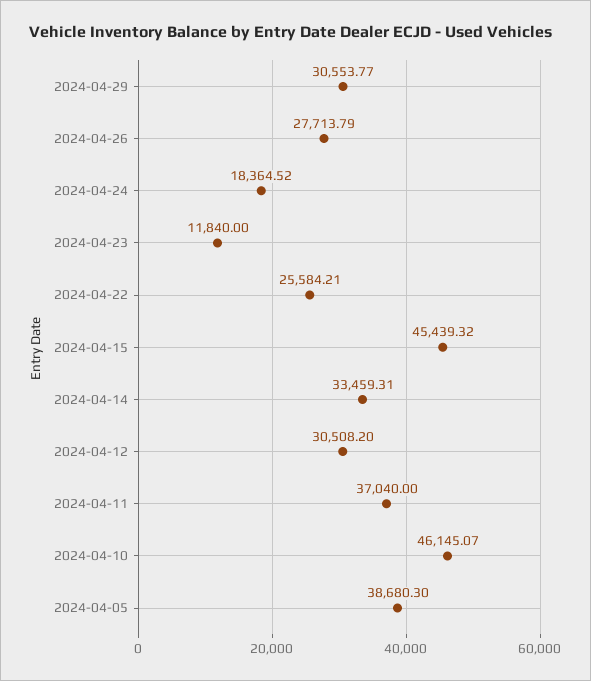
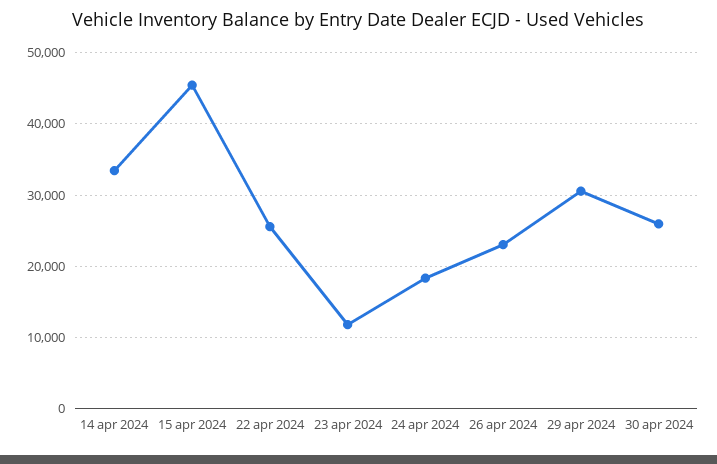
2024-04-26: 27713.79 -> 23000
2024-04-12: 30508.2 -> none
2024-04-11: 37040 -> none
2024-04-10: 46145.07 -> none
2024-04-05: 38680.3 -> none
30 apr 2024: none -> 26000

